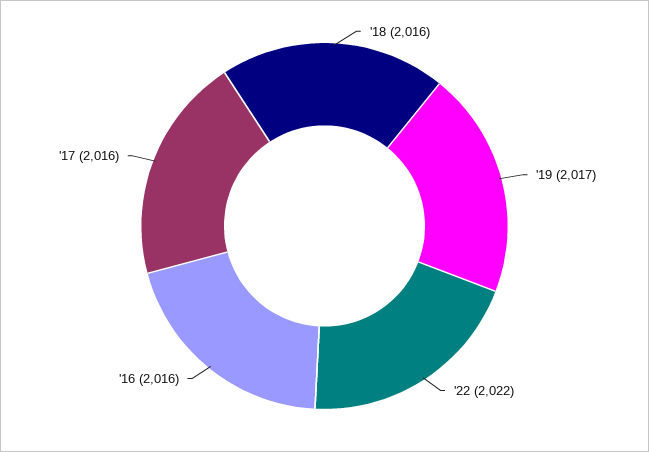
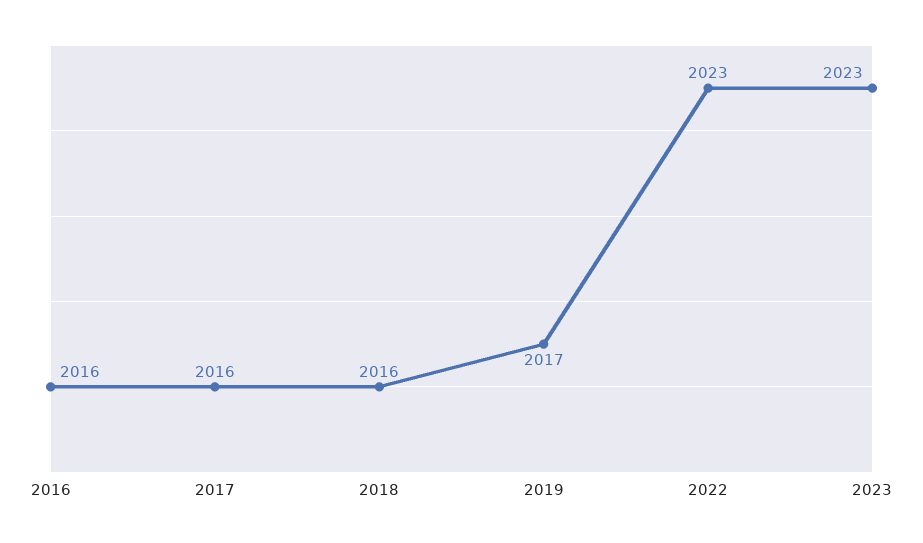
'22: 2022 -> 2023
2023: none -> 2023

